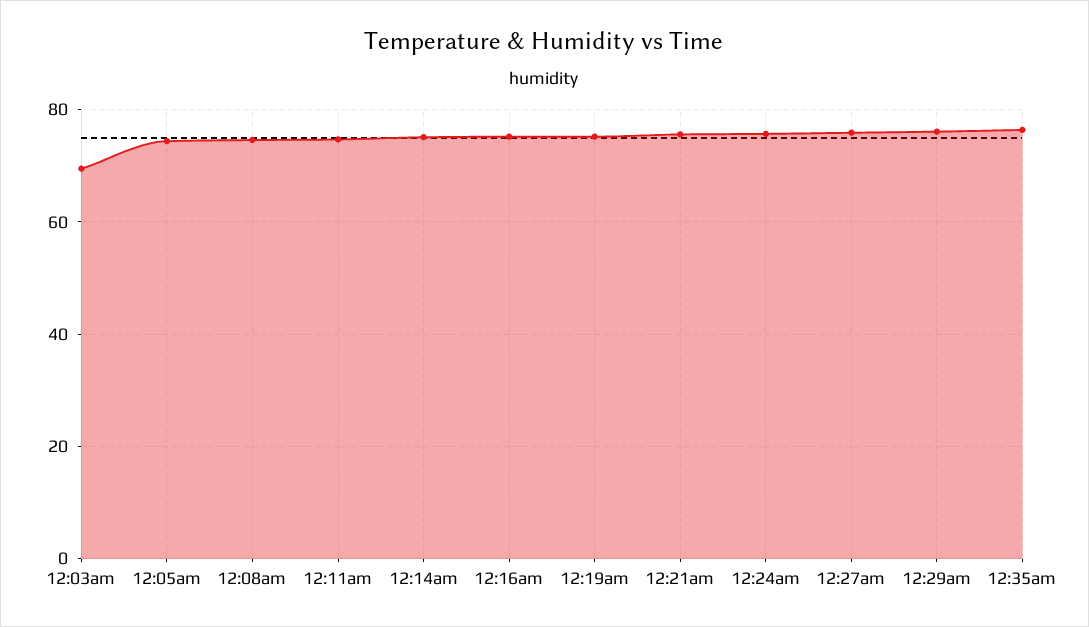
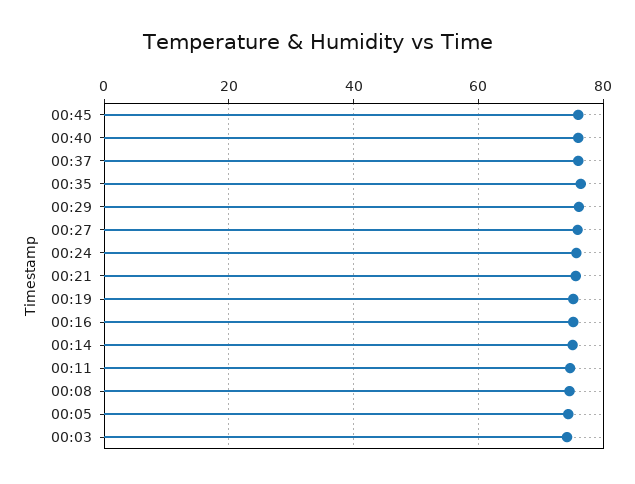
12:03am: 70 -> 74
00:45: none -> 76
00:40: none -> 76
00:37: none -> 76

